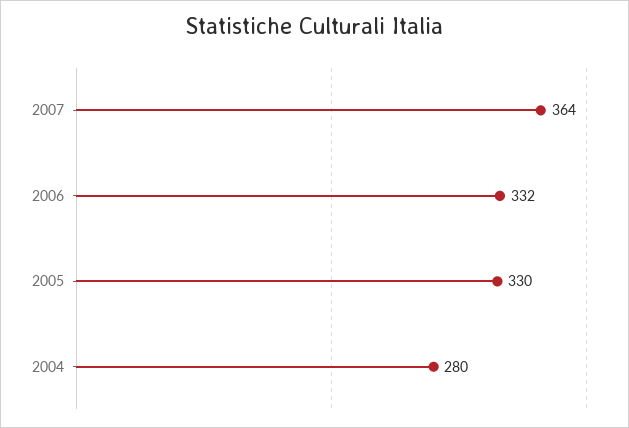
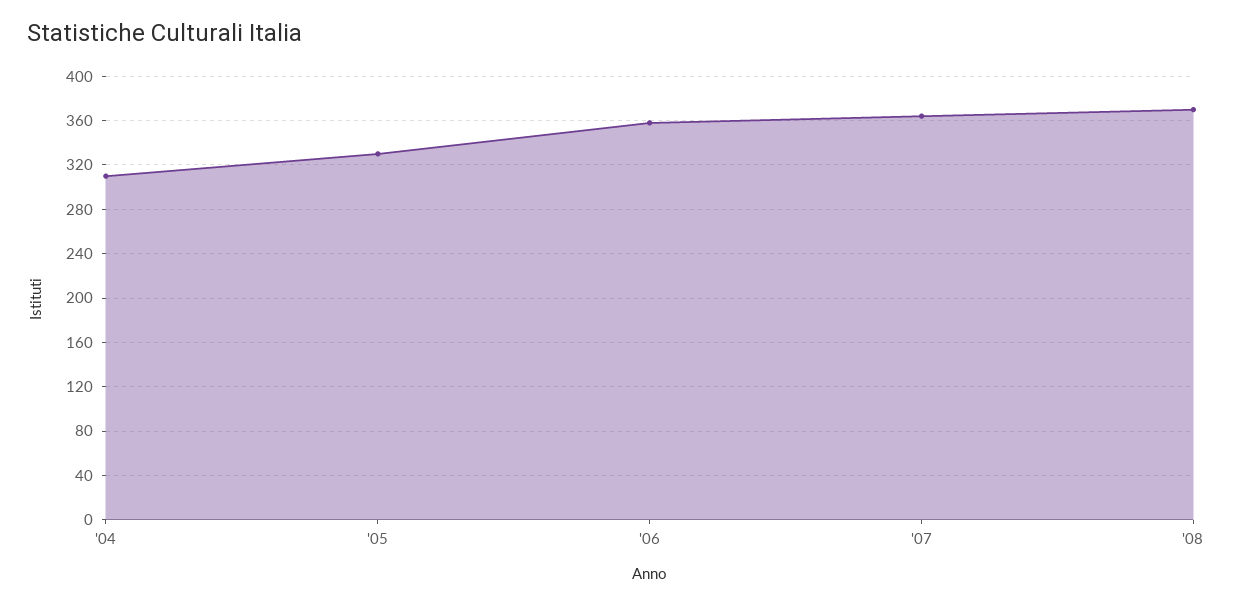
2006: 332 -> 360
2004: 280 -> 310
'08: none -> 370

